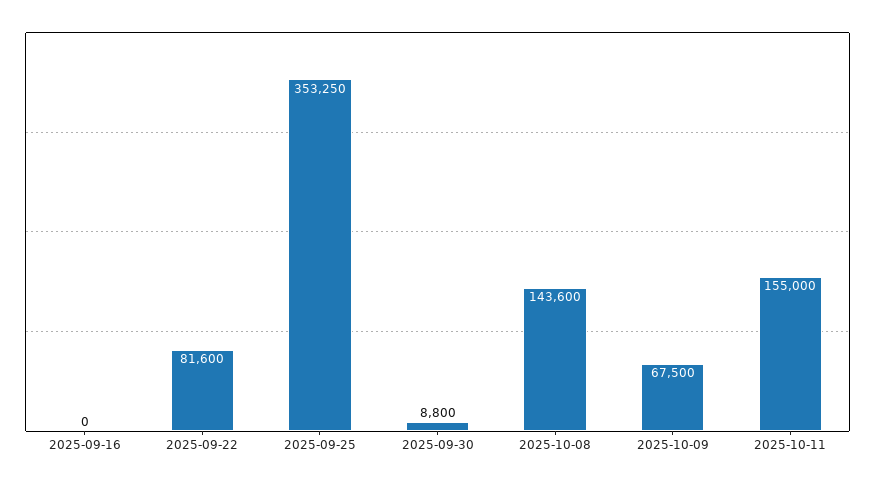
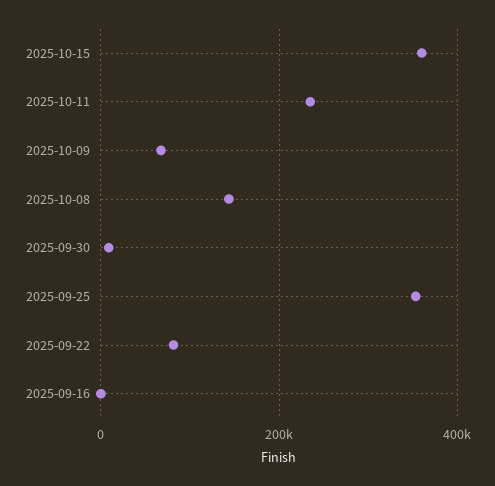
2025-10-11: 155000 -> 240000
2025-10-15: none -> 360000

